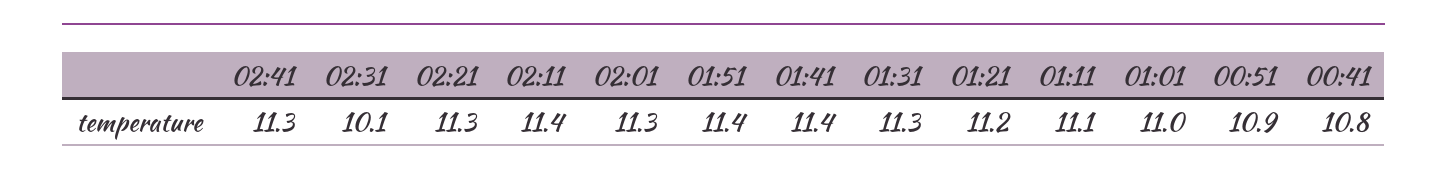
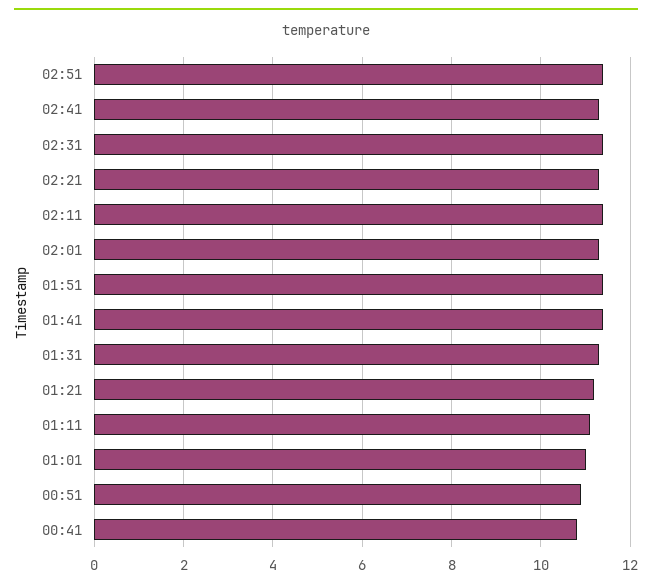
02:31: 10.1 -> 11.5
02:51: none -> 11.5

